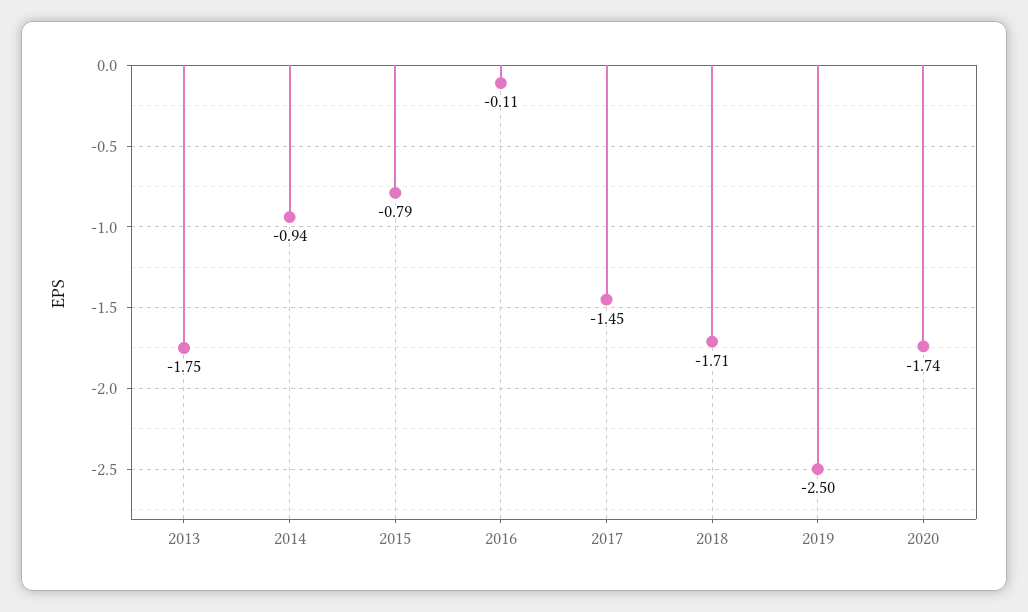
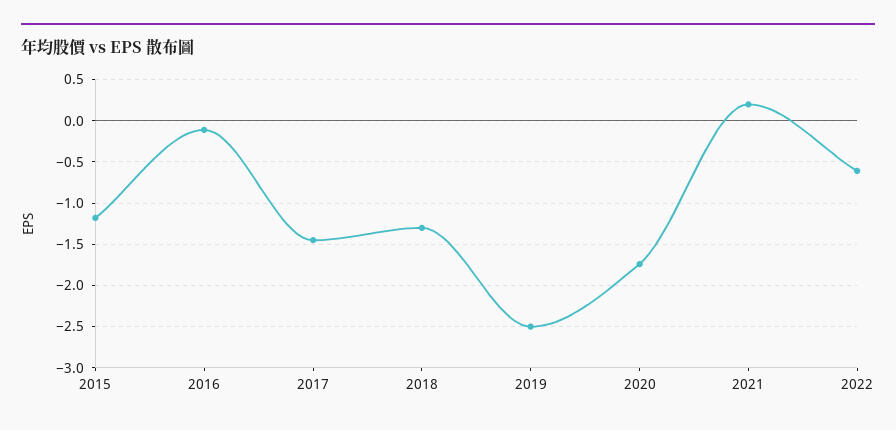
2013: -1.75 -> none
2014: -0.94 -> none
2015: -0.79 -> -1.2
2018: -1.71 -> -1.3
2021: none -> 0.2
2022: none -> -0.6

